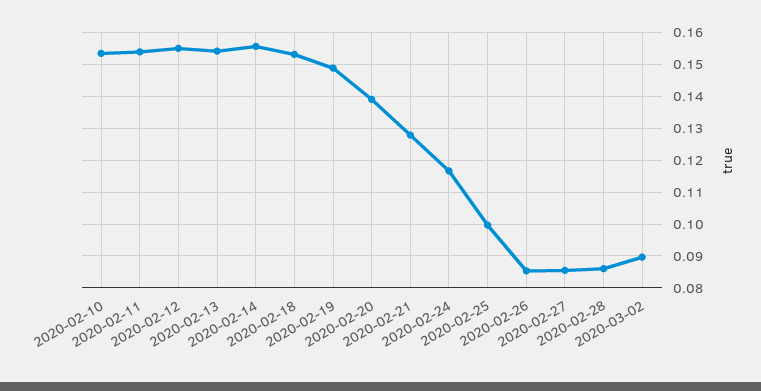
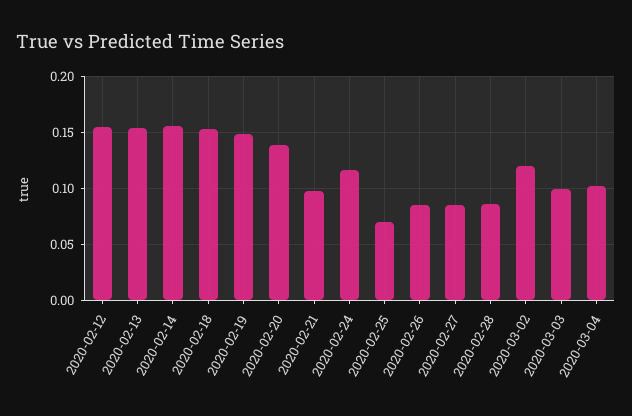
2020-02-10: 0.154 -> none
2020-02-11: 0.154 -> none
2020-02-21: 0.128 -> 0.1
2020-02-25: 0.1 -> 0.07
2020-03-02: 0.09 -> 0.12
2020-03-03: none -> 0.1
2020-03-04: none -> 0.1

